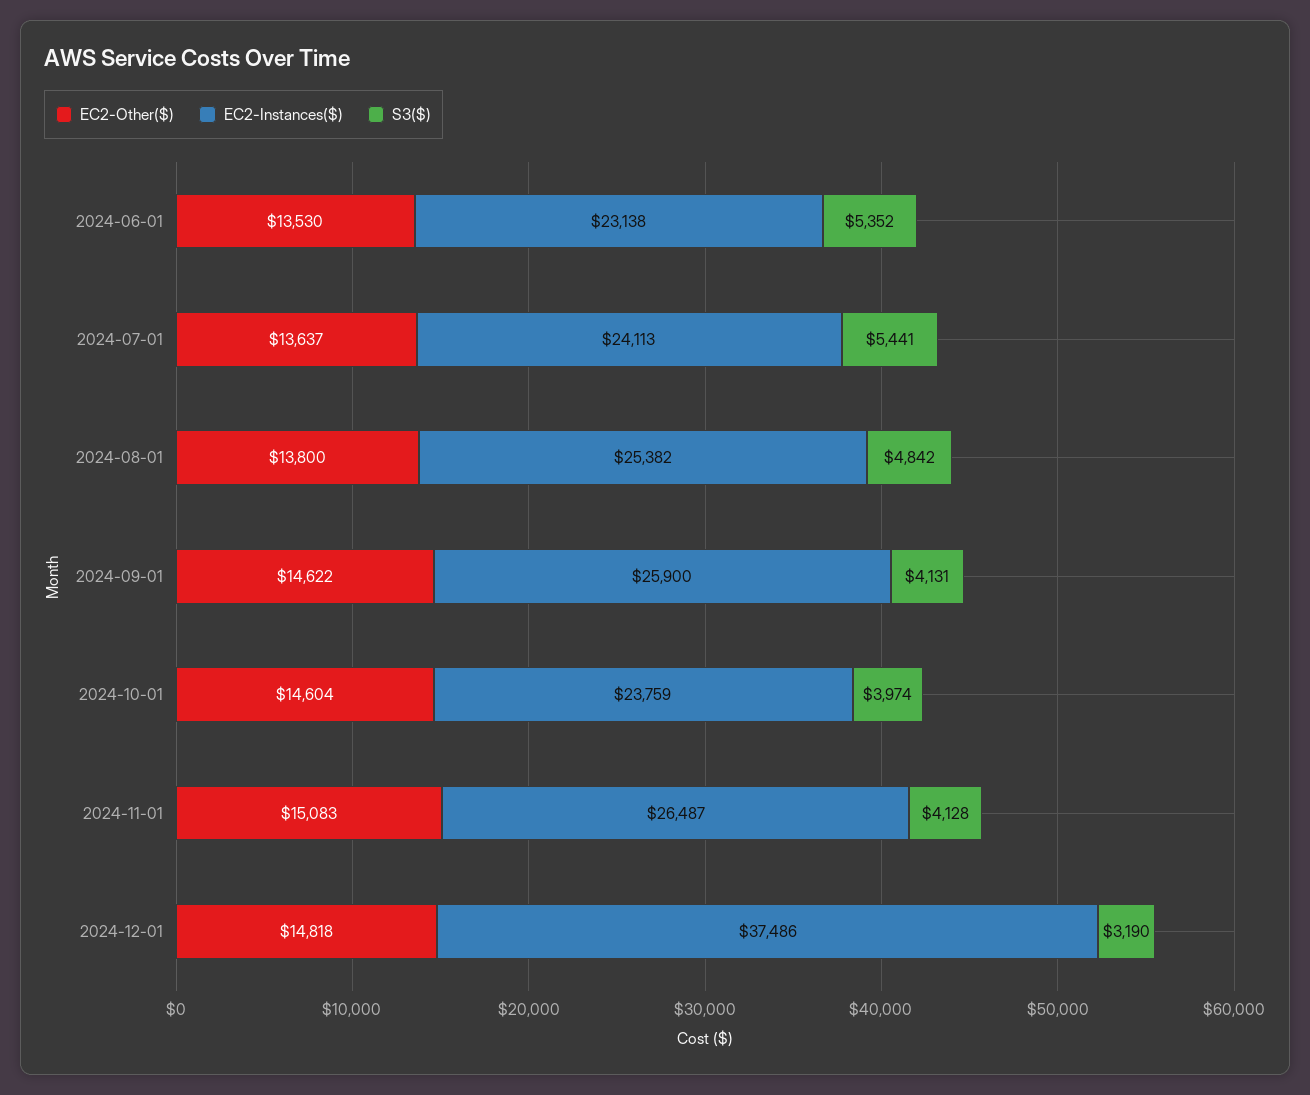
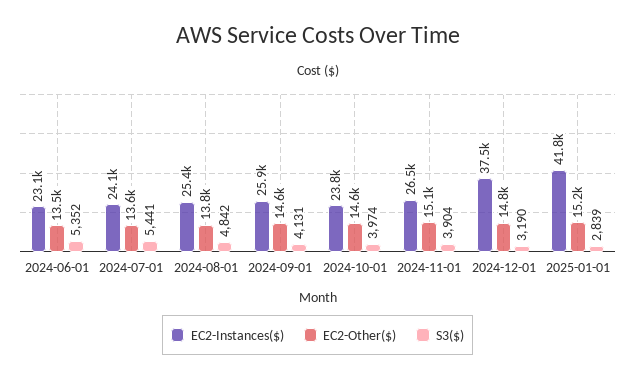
S3($), 2024-11-01: 4128 -> 3904
EC2-Instances($), 2025-01-01: none -> 41800
EC2-Other($), 2025-01-01: none -> 15200
S3($), 2025-01-01: none -> 2839

